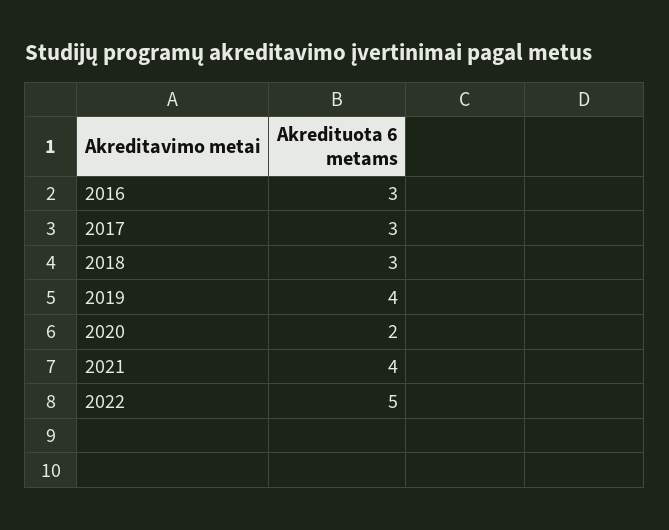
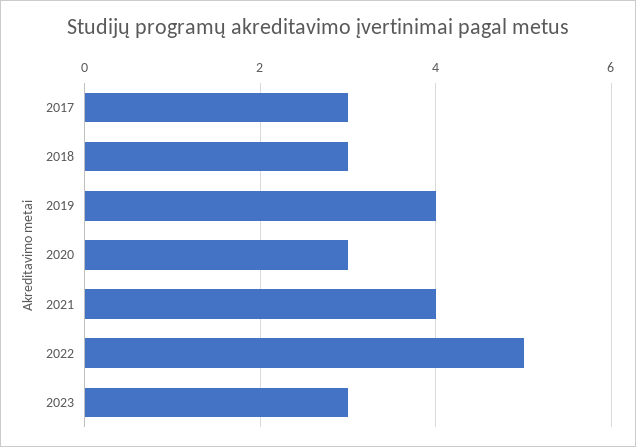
2016: 3 -> none
2020: 2 -> 3
2023: none -> 3

